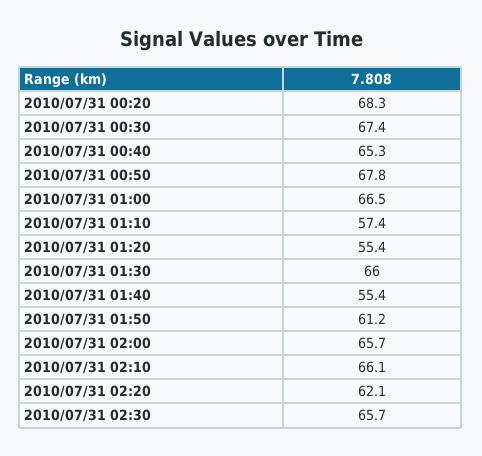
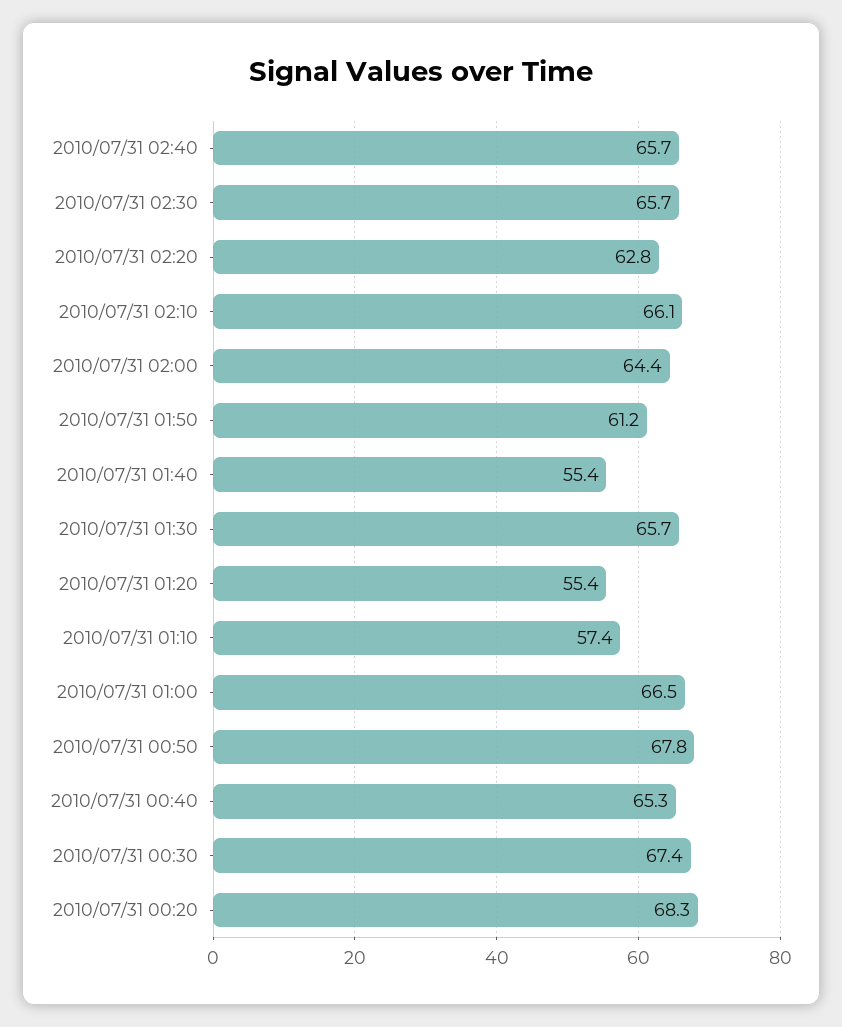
2010/07/31 01:30: 66 -> 65.7
2010/07/31 02:00: 65.7 -> 64.4
2010/07/31 02:20: 62.1 -> 62.8
2010/07/31 02:40: none -> 65.7

